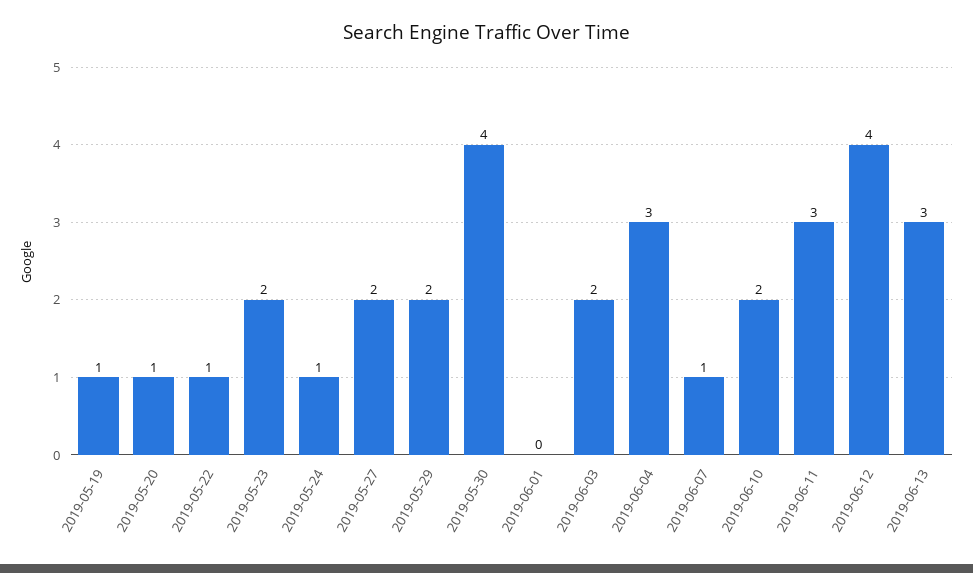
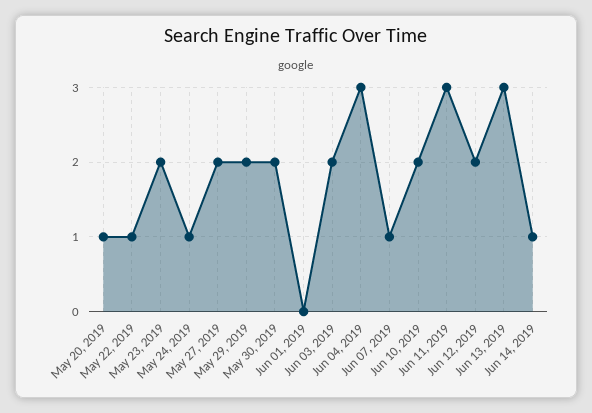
2019-05-19: 1 -> none
2019-05-30: 4 -> 2
2019-06-12: 4 -> 2
Jun 14, 2019: none -> 1

